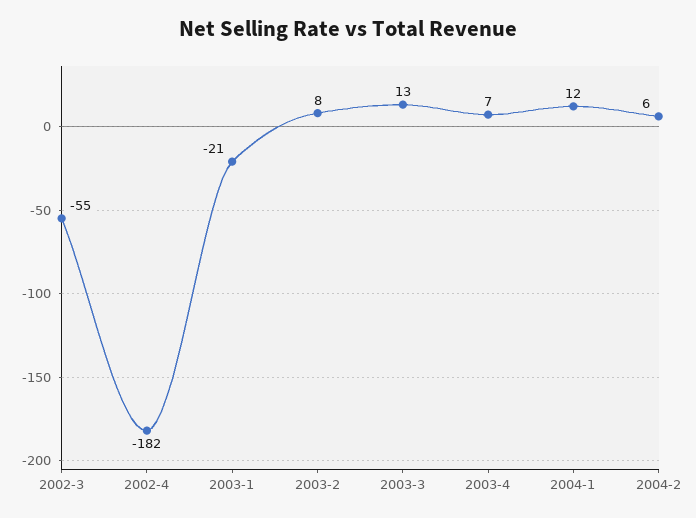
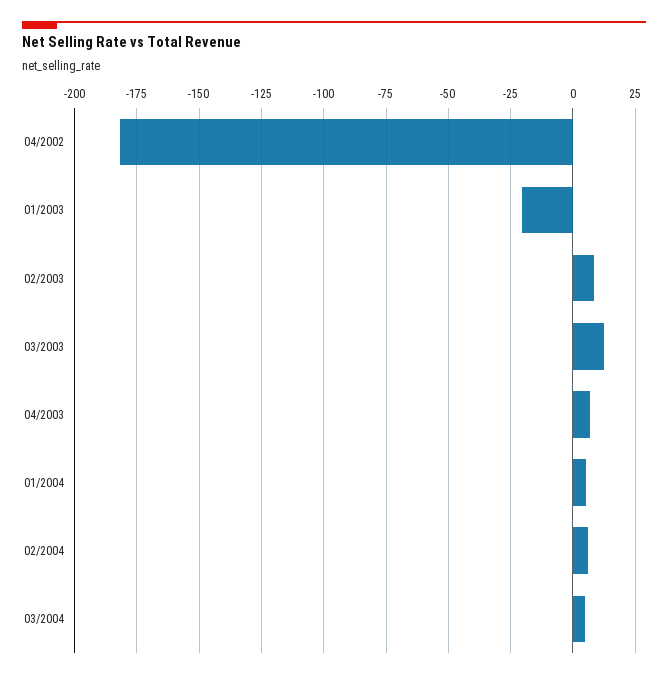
2002-3: -55 -> none
2004-1: 12 -> 5
03/2004: none -> 5

